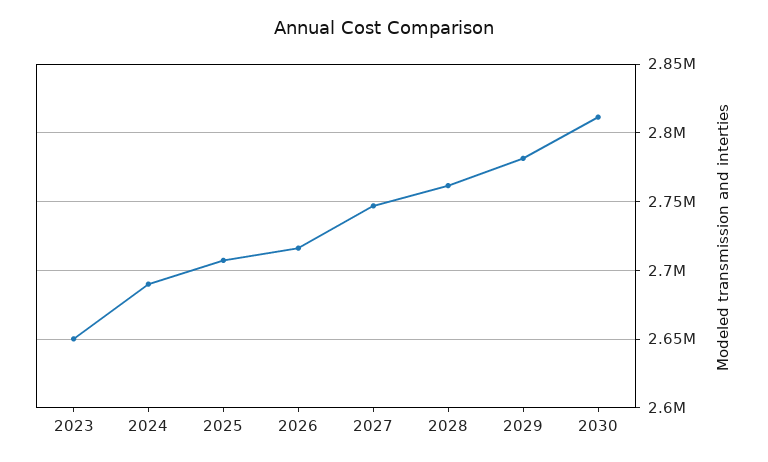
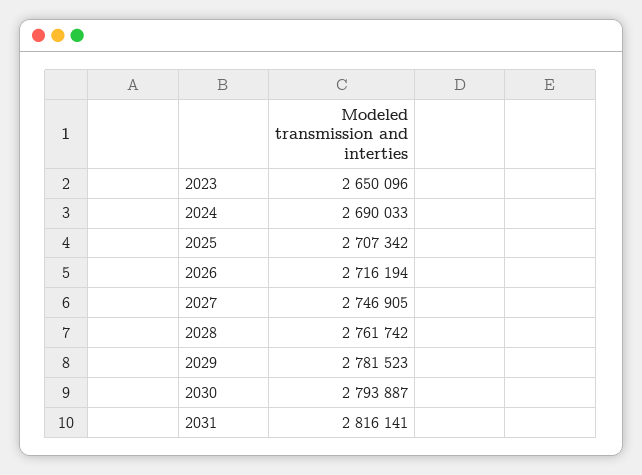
2030: 2810000 -> 2793887
2031: none -> 2816141

